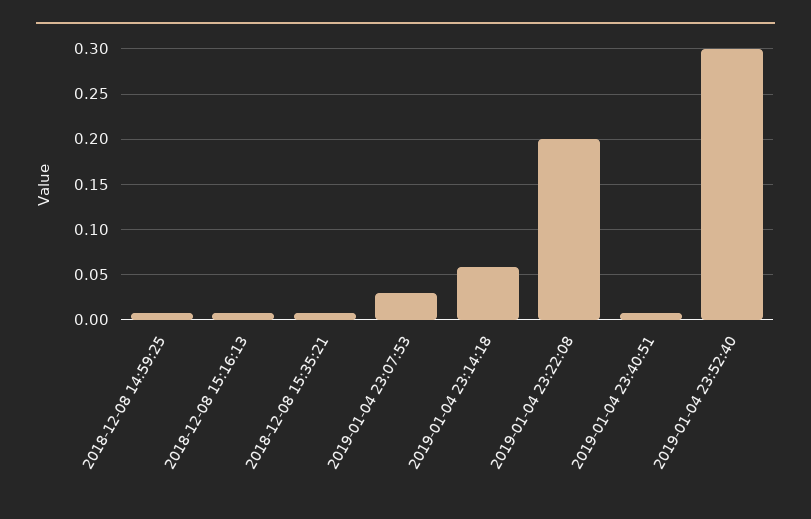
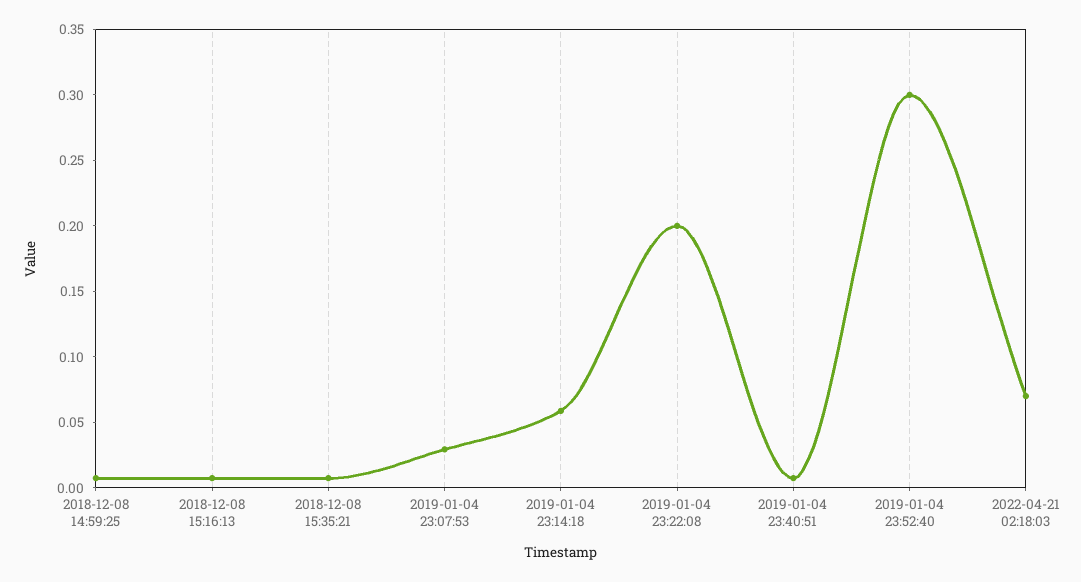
2022-04-21 02:18:03: none -> 0.07

